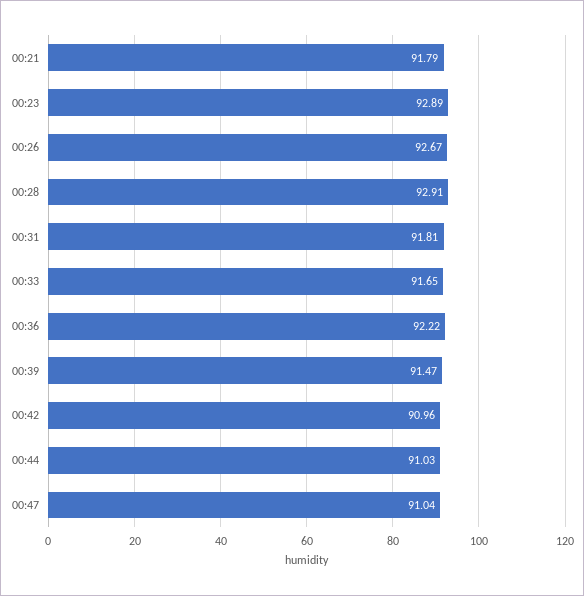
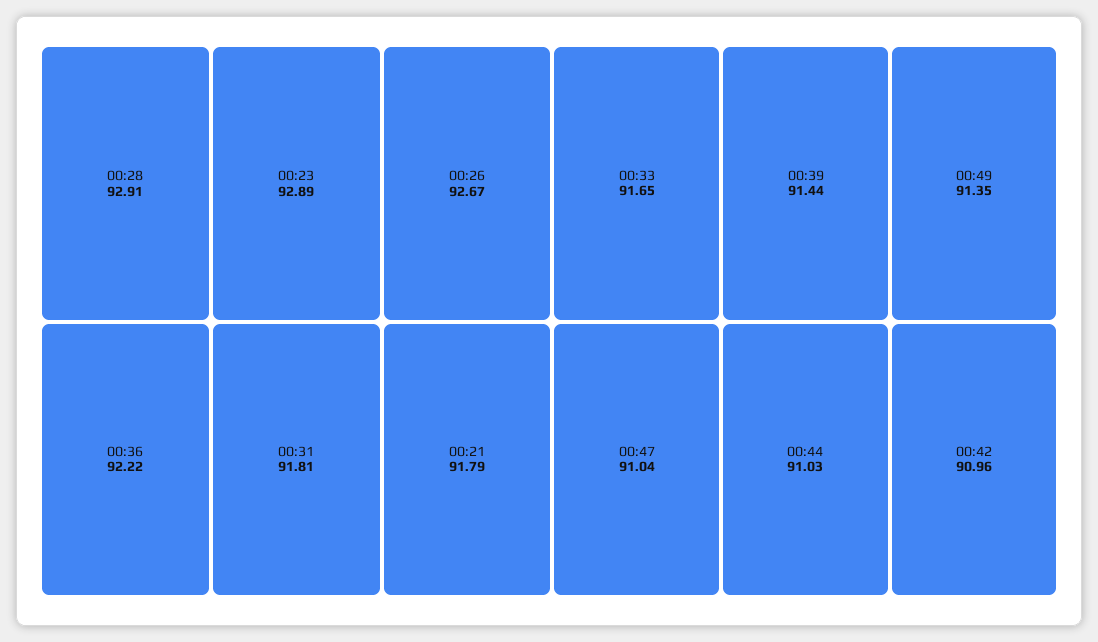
00:39: 91.47 -> 91.44
00:49: none -> 91.35

